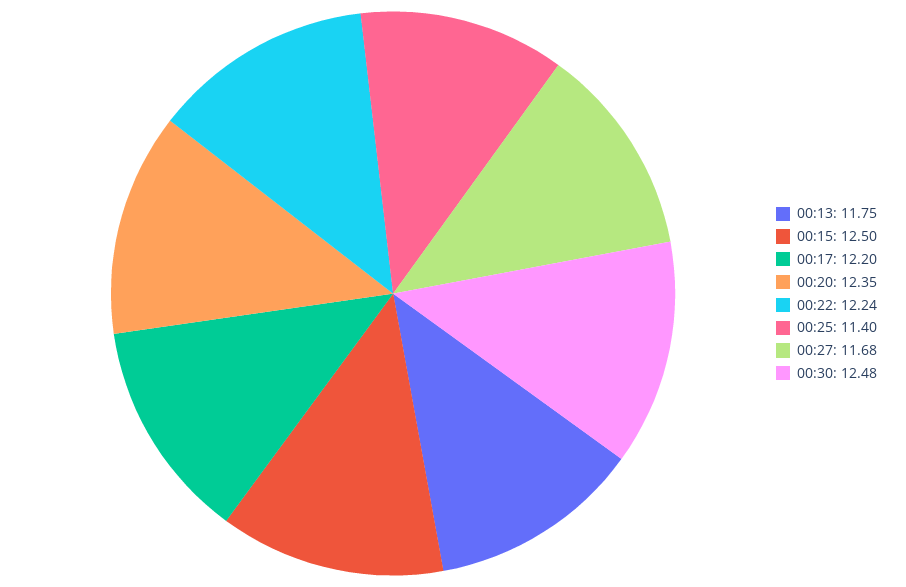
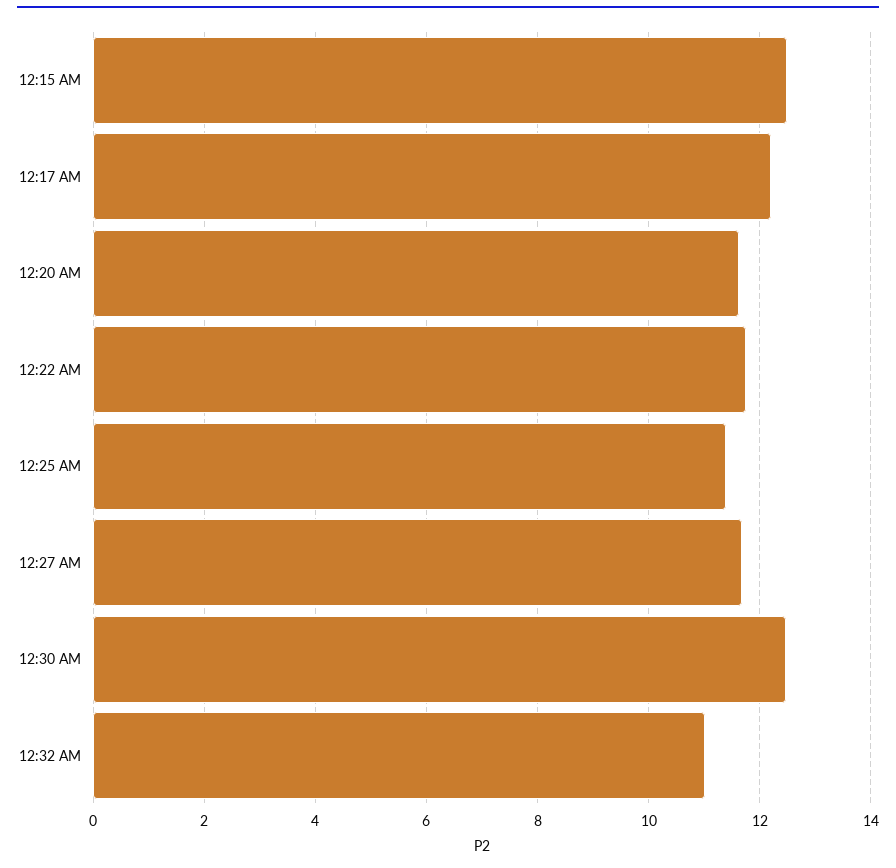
00:13: 11.75 -> none
00:20: 12.35 -> 11.6
00:22: 12.24 -> 11.8
12:32 AM: none -> 11

